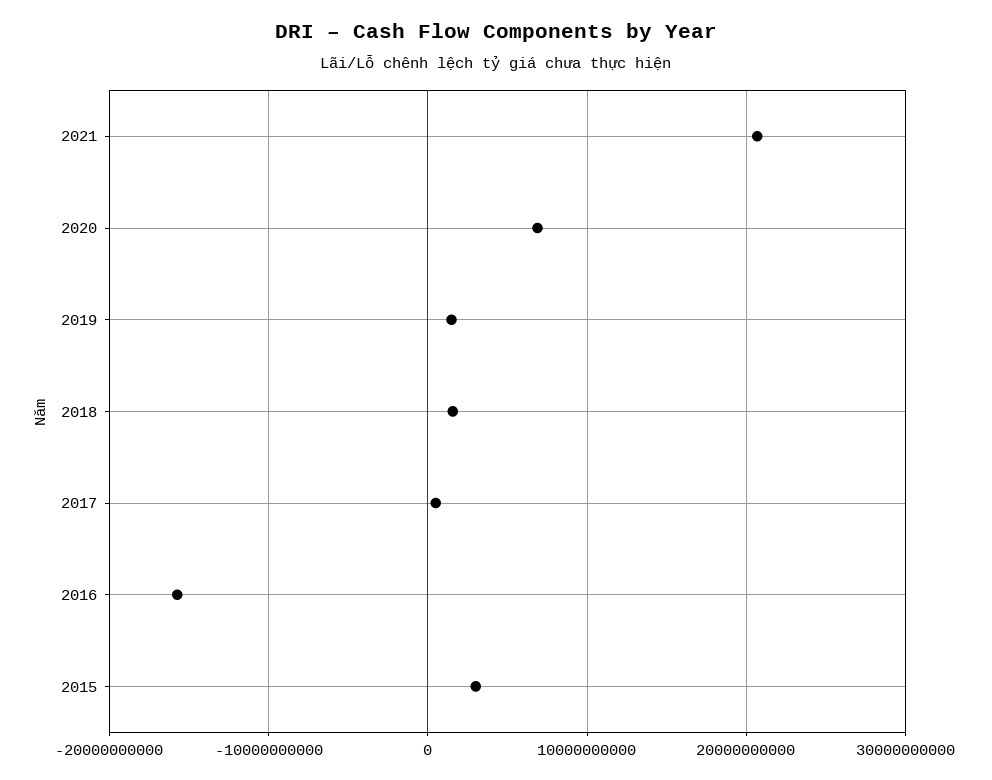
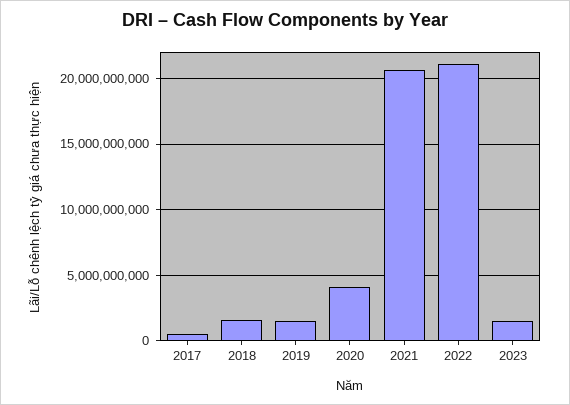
2020: 7000000000 -> 4000000000
2016: -16000000000 -> none
2015: 3000000000 -> none
2022: none -> 21000000000
2023: none -> 1500000000

